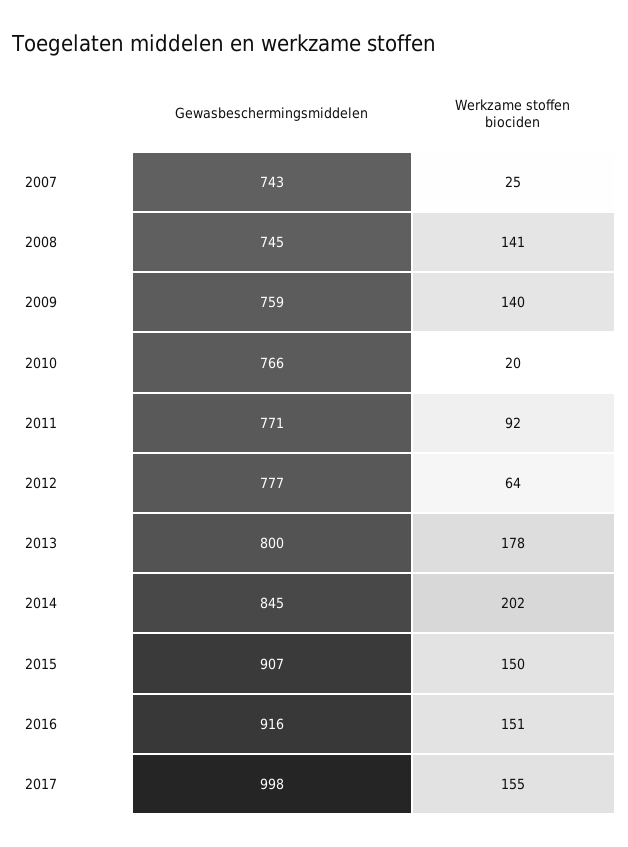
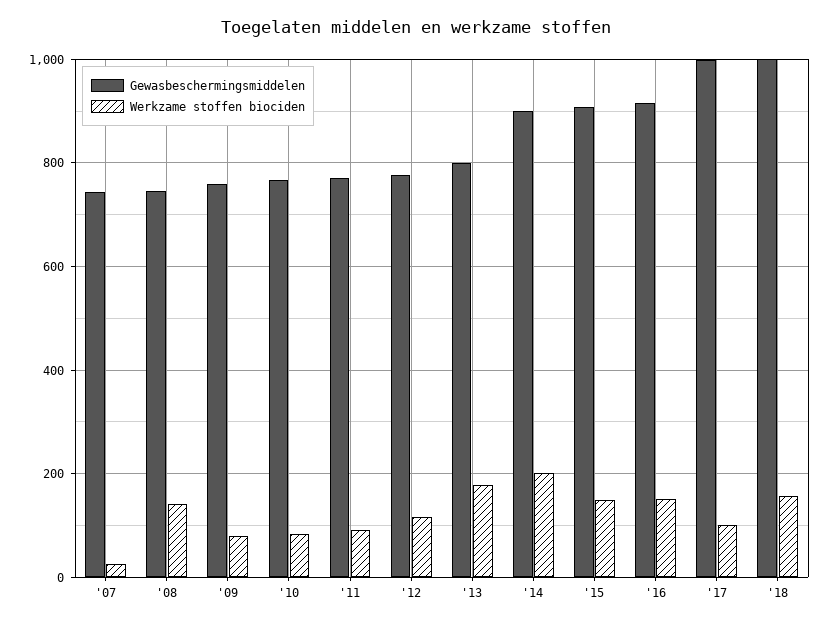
Werkzame stoffen biociden, 2009: 140 -> 80
Werkzame stoffen biociden, 2010: 20 -> 80
Werkzame stoffen biociden, 2012: 64 -> 120
Gewasbeschermingsmiddelen, 2014: 845 -> 900
Werkzame stoffen biociden, 2017: 155 -> 100
Gewasbeschermingsmiddelen, '18: none -> 1000
Werkzame stoffen biociden, '18: none -> 160

